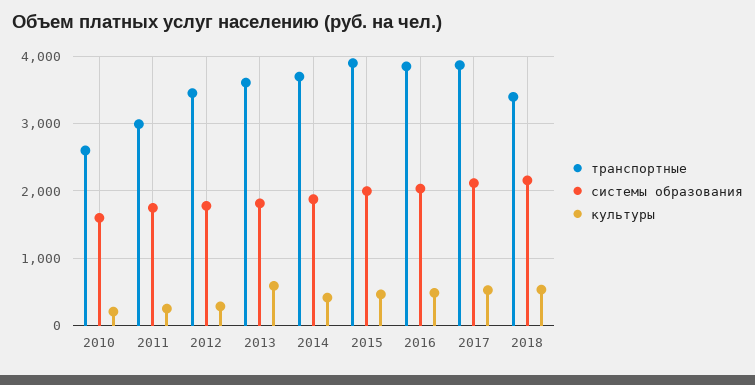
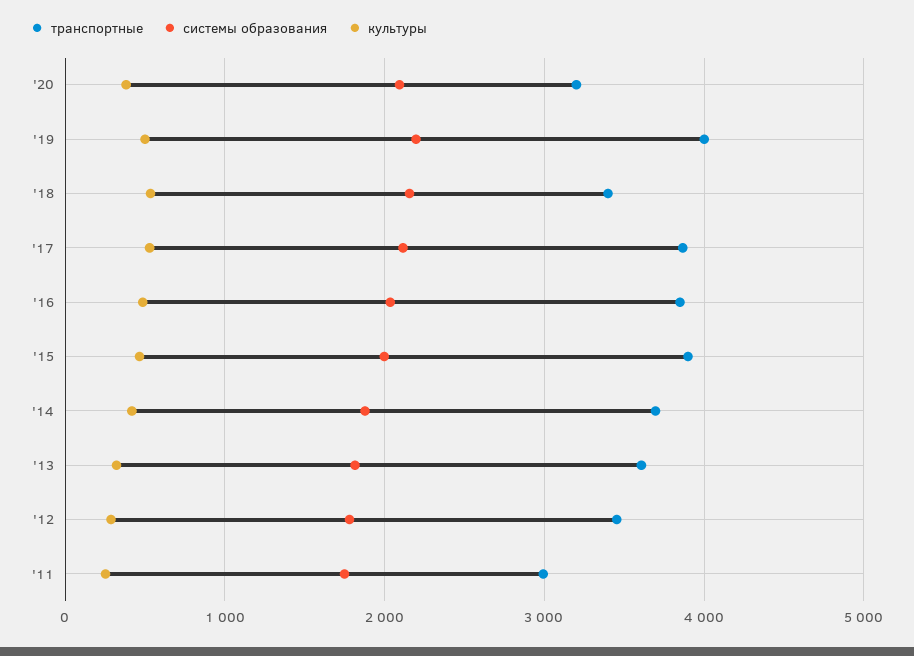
транспортные, 2010: 2600 -> none
системы образования, 2010: 1600 -> none
культуры, 2010: 200 -> none
культуры, 2013: 600 -> 300
транспортные, '20: none -> 3200
системы образования, '20: none -> 2100
культуры, '20: none -> 400
транспортные, '19: none -> 4000
системы образования, '19: none -> 2200
культуры, '19: none -> 500

